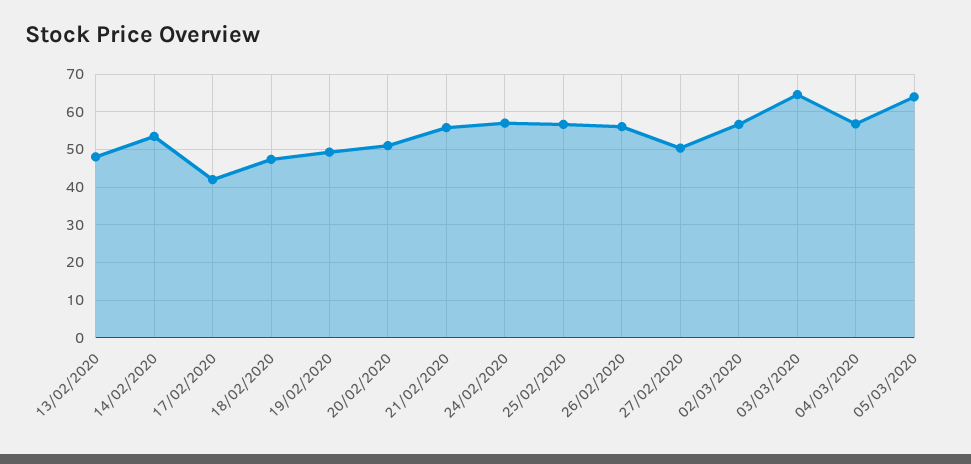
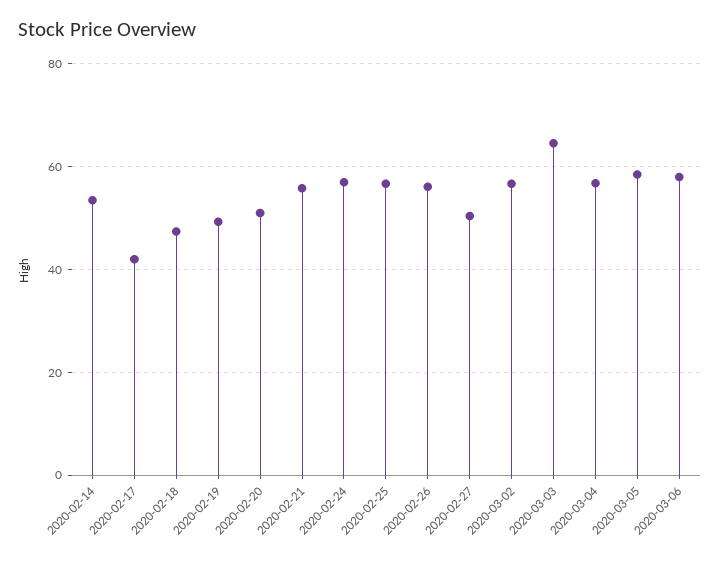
13/02/2020: 48 -> none
05/03/2020: 64 -> 58
2020-03-06: none -> 58

